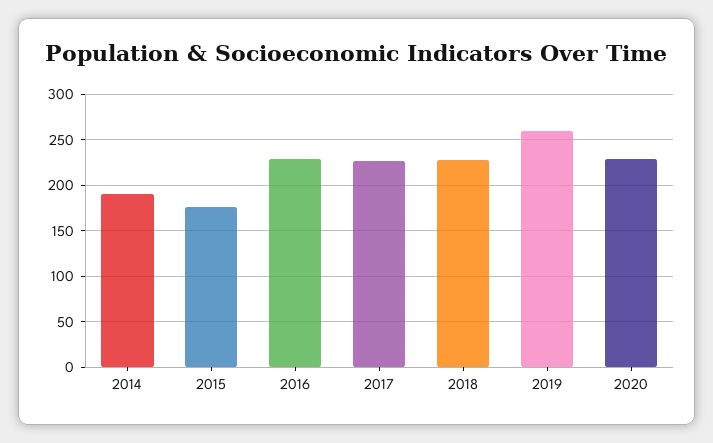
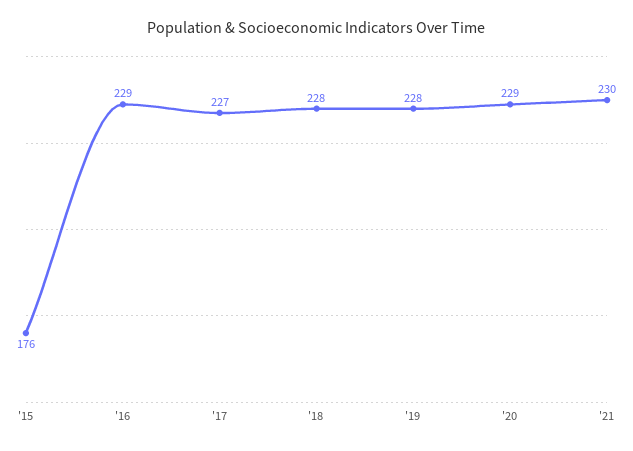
2014: 190 -> none
2019: 260 -> 228
'21: none -> 230

